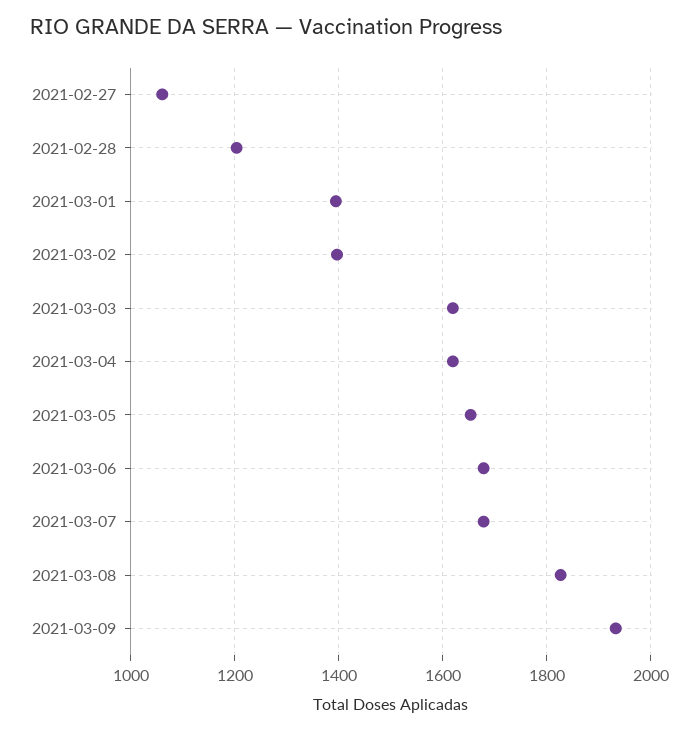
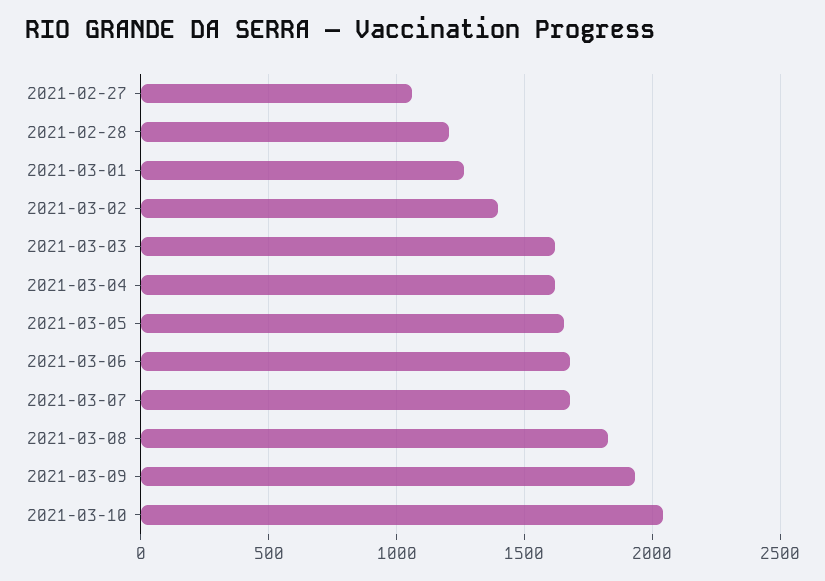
2021-03-01: 1400 -> 1250
2021-03-10: none -> 2050

